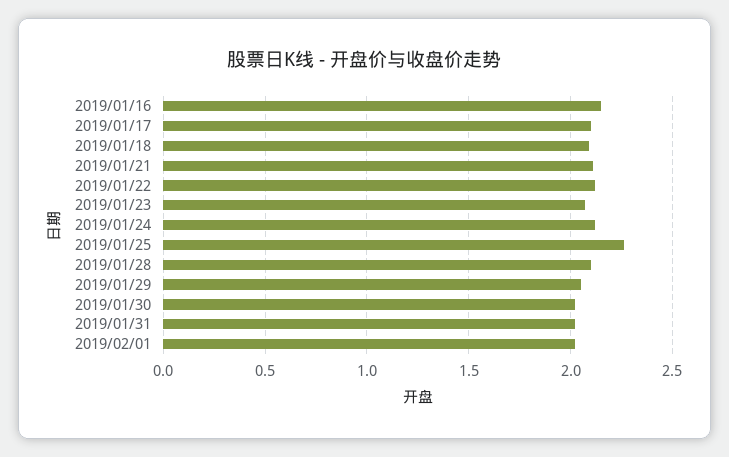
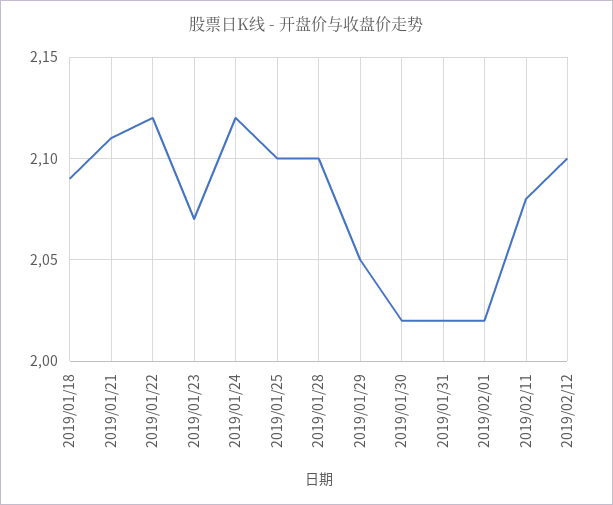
2019/01/16: 2.15 -> none
2019/01/17: 2.1 -> none
2019/01/25: 2.25 -> 2.1
2019/02/11: none -> 2.08
2019/02/12: none -> 2.1

